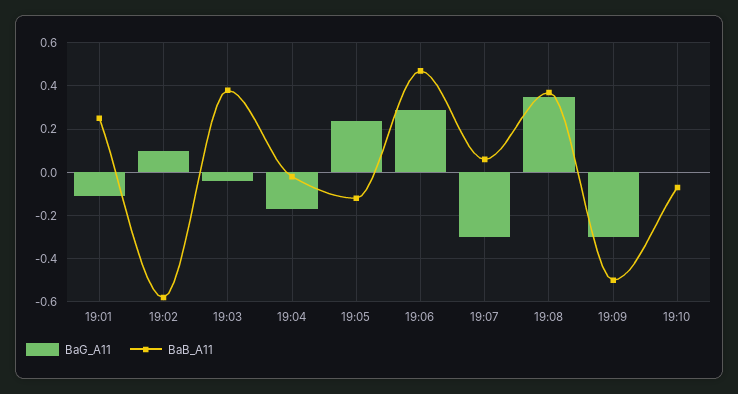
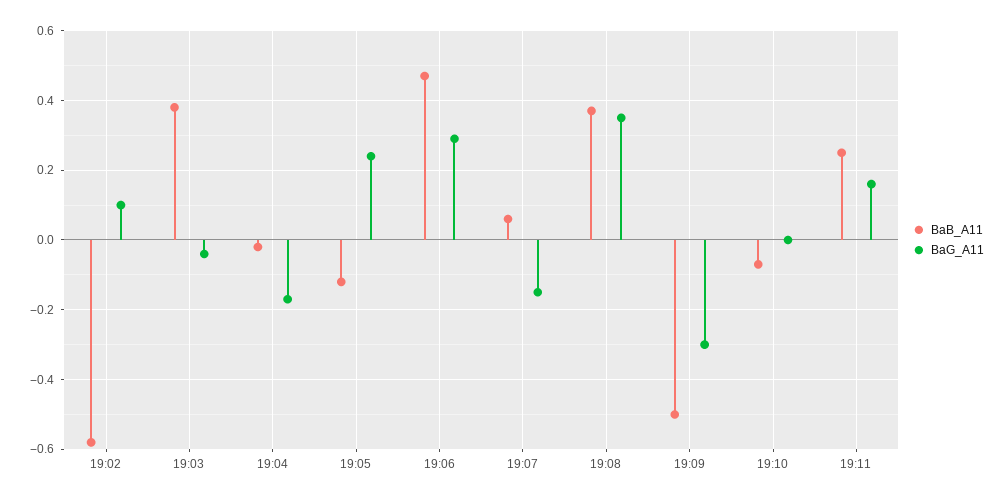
BaG_A11, 19:01: -0.1 -> none
BaB_A11, 19:01: 0.25 -> none
BaG_A11, 19:07: -0.3 -> -0.15
BaB_A11, 19:11: none -> 0.25
BaG_A11, 19:11: none -> 0.15

